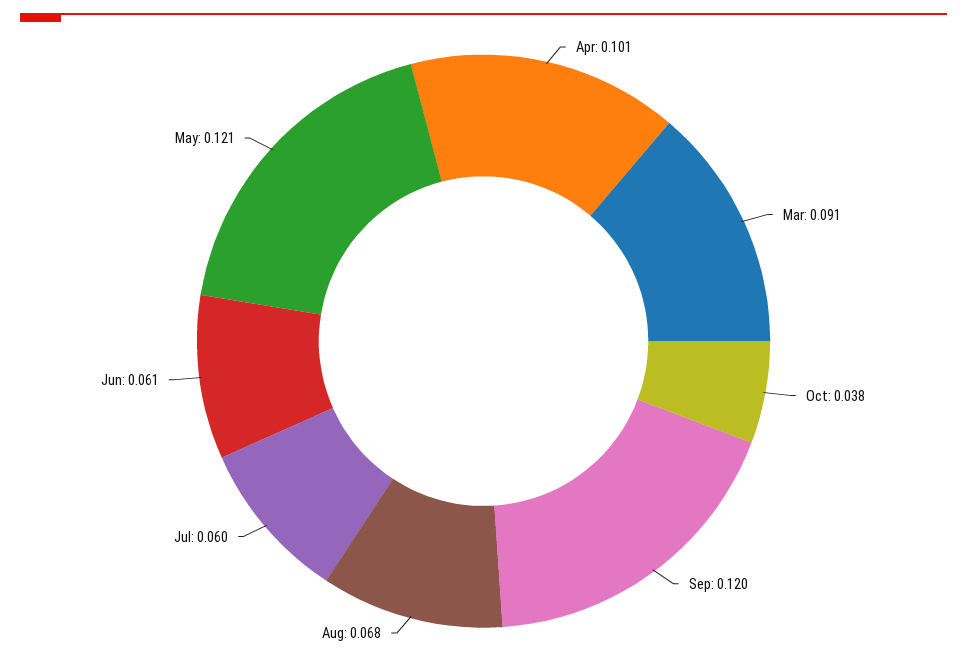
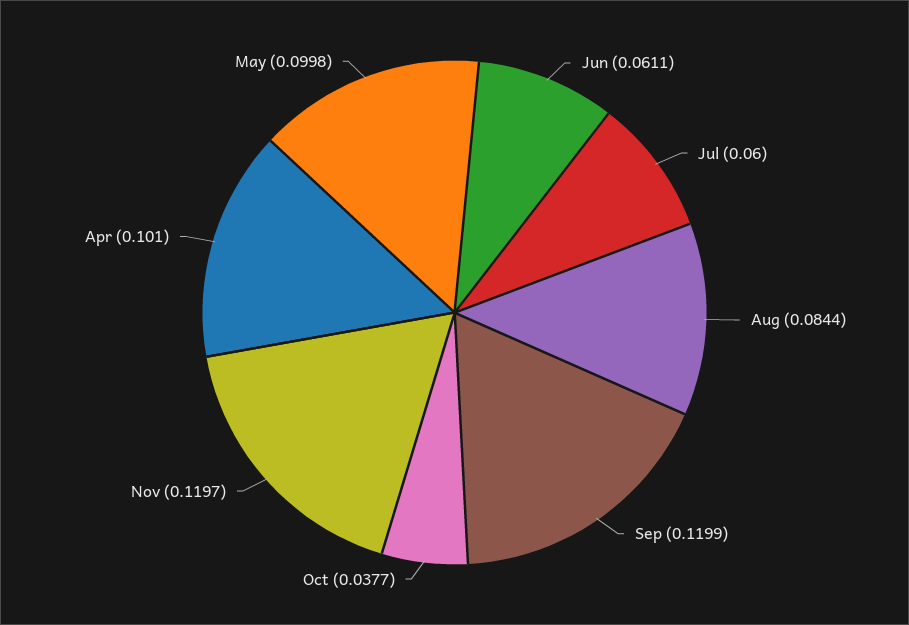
Mar: 0.091 -> none
Aug: 0.068 -> 0.0844
May: 0.121 -> 0.0998
Nov: none -> 0.1197

